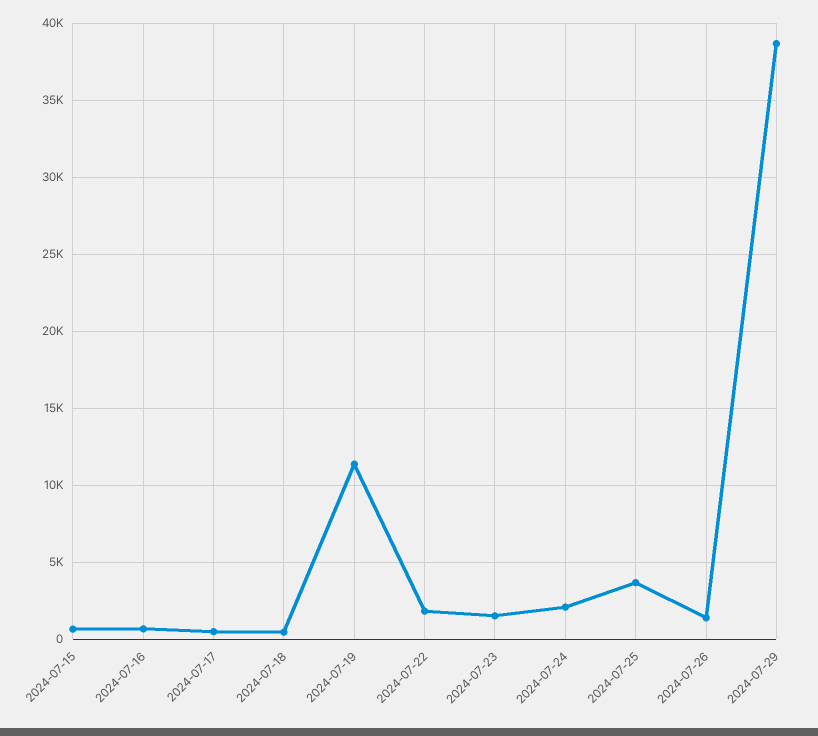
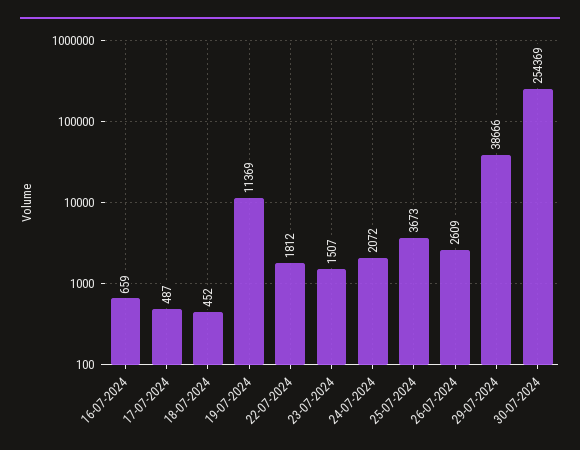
2024-07-15: 500 -> none
2024-07-26: 1500 -> 2609
30-07-2024: none -> 254369

